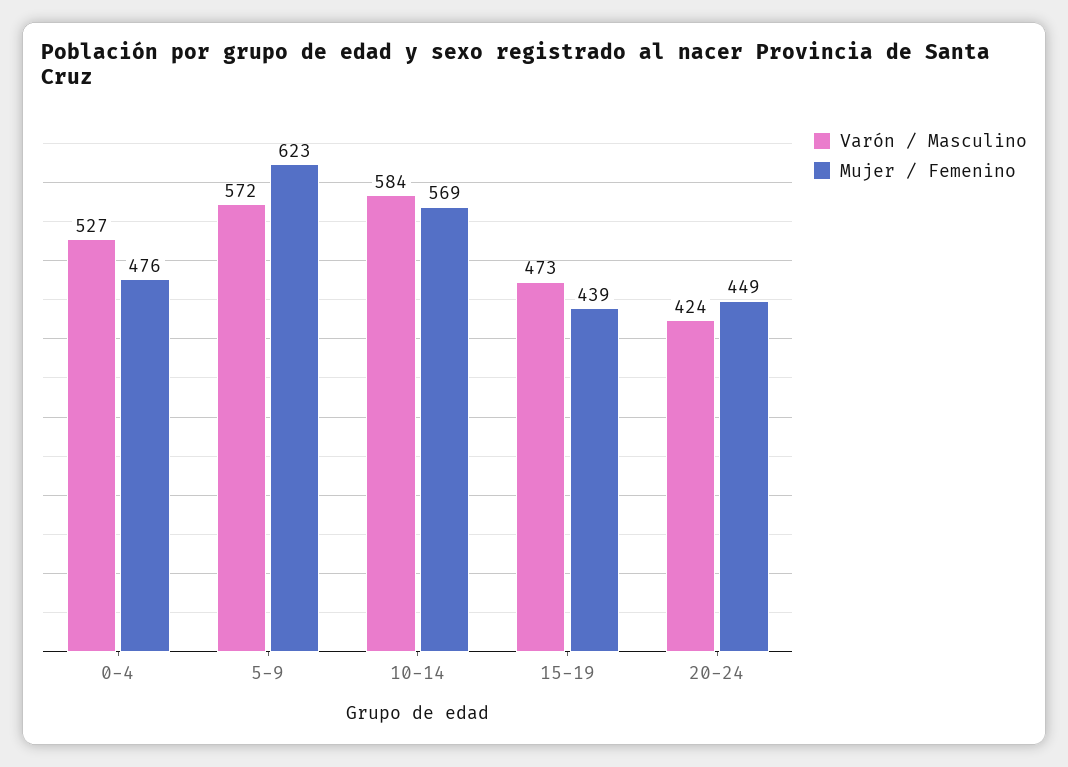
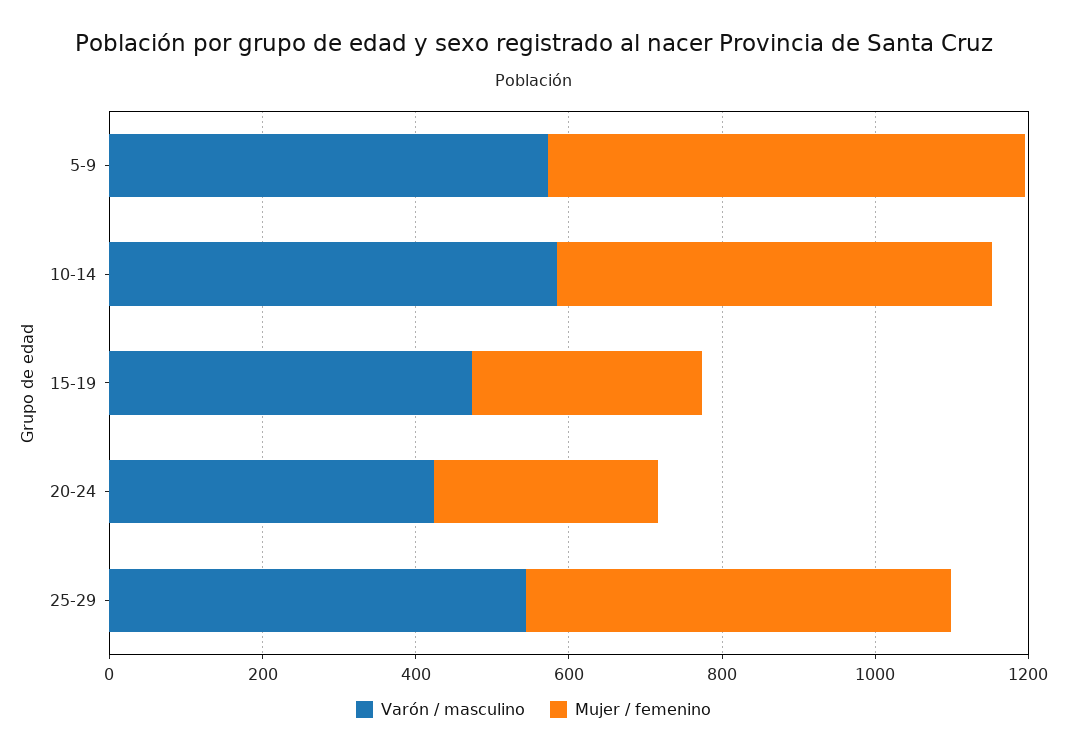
Varón / Masculino, 0-4: 527 -> none
Mujer / Femenino, 0-4: 476 -> none
Mujer / Femenino, 15-19: 439 -> 300
Mujer / Femenino, 20-24: 449 -> 300
Varón / Masculino, 25-29: none -> 550
Mujer / Femenino, 25-29: none -> 550

